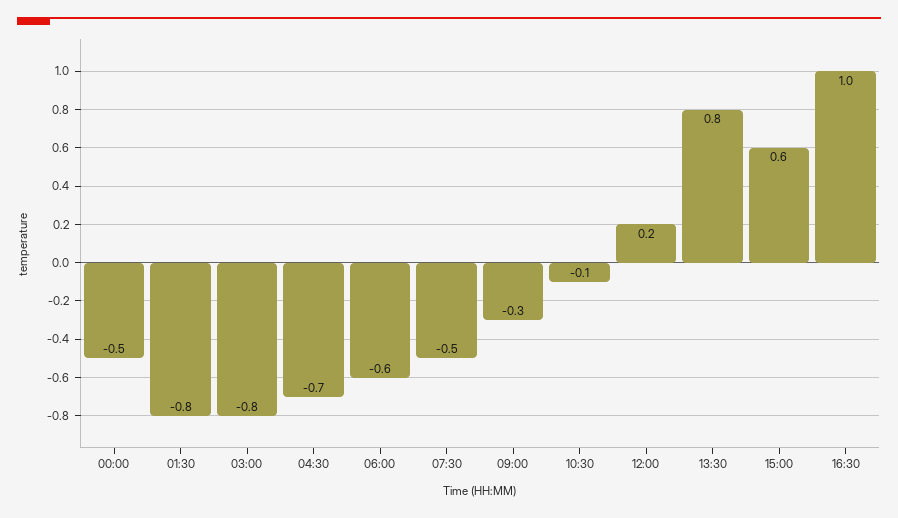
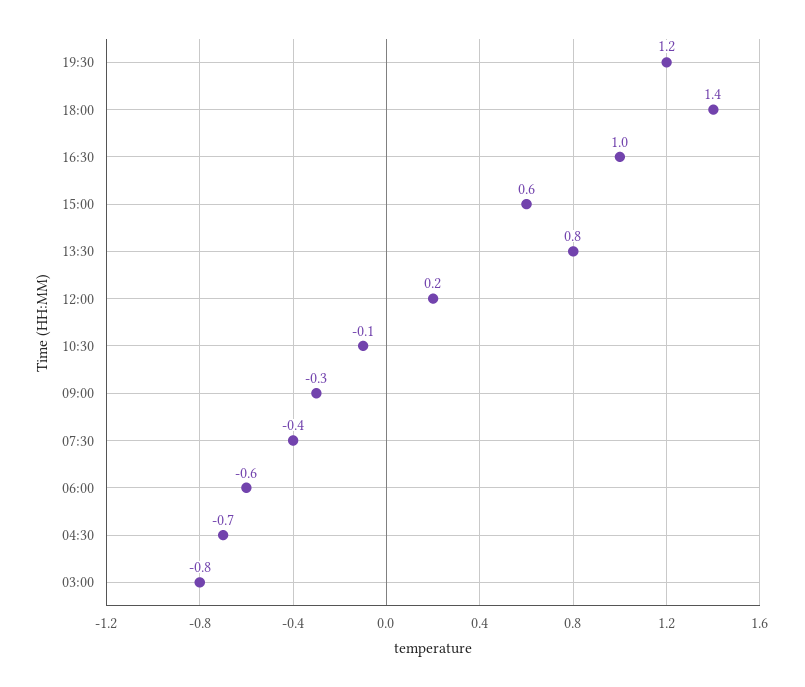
00:00: -0.5 -> none
01:30: -0.8 -> none
07:30: -0.5 -> -0.4
19:30: none -> 1.2
18:00: none -> 1.4

